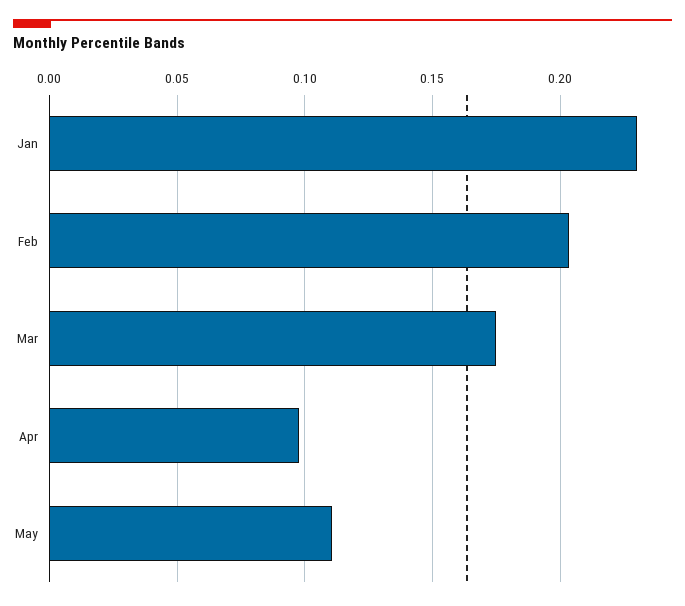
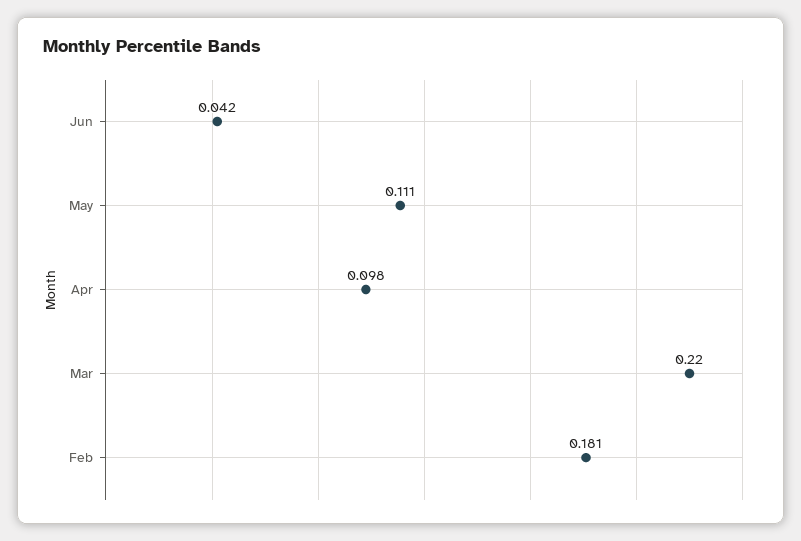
Jan: 0.23 -> none
Feb: 0.205 -> 0.181
Mar: 0.175 -> 0.22
Jun: none -> 0.042

